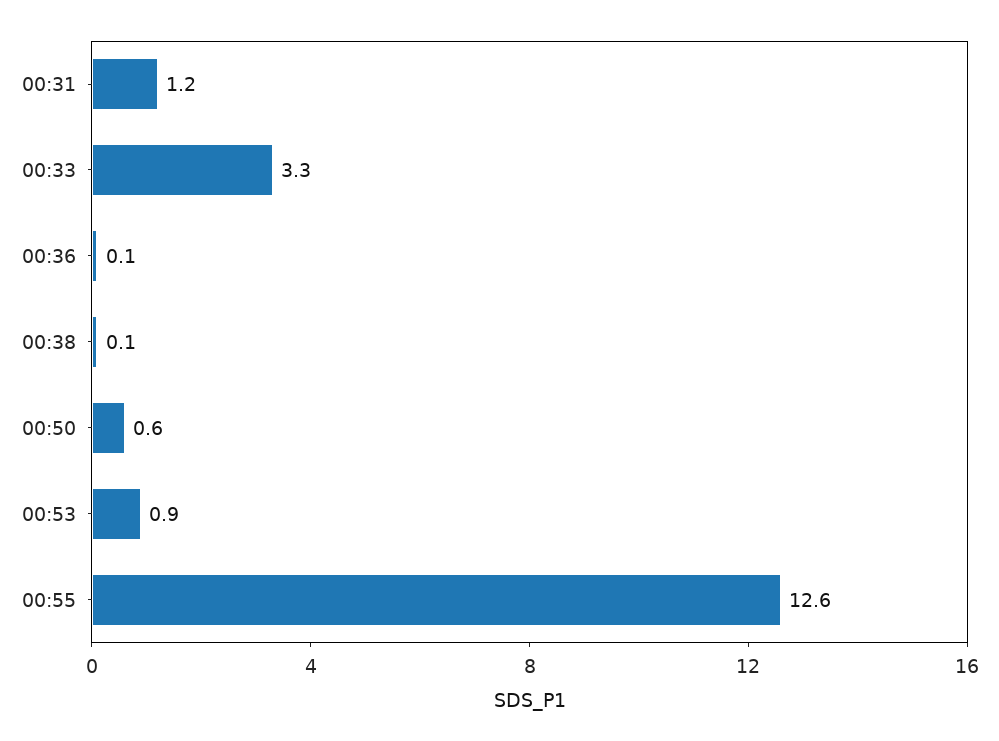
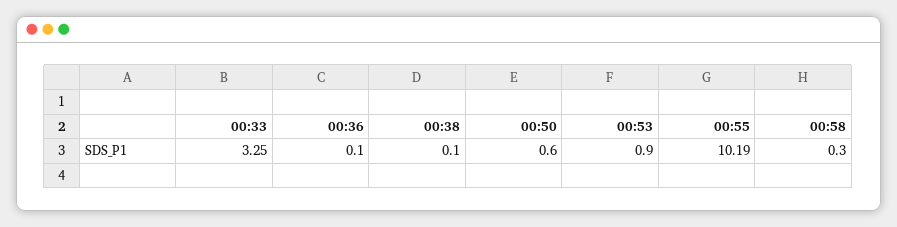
00:31: 1.2 -> none
00:55: 12.6 -> 10.19
00:58: none -> 0.3

